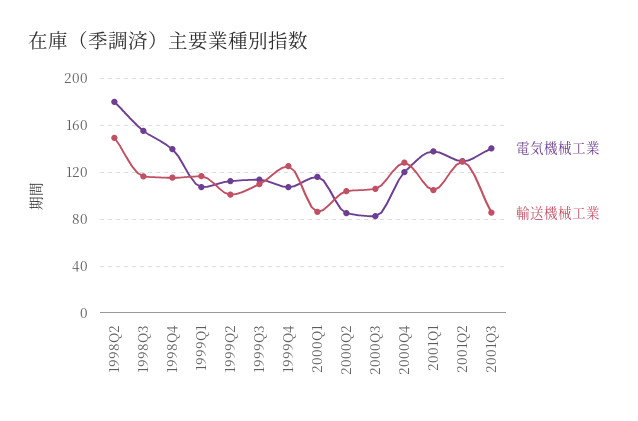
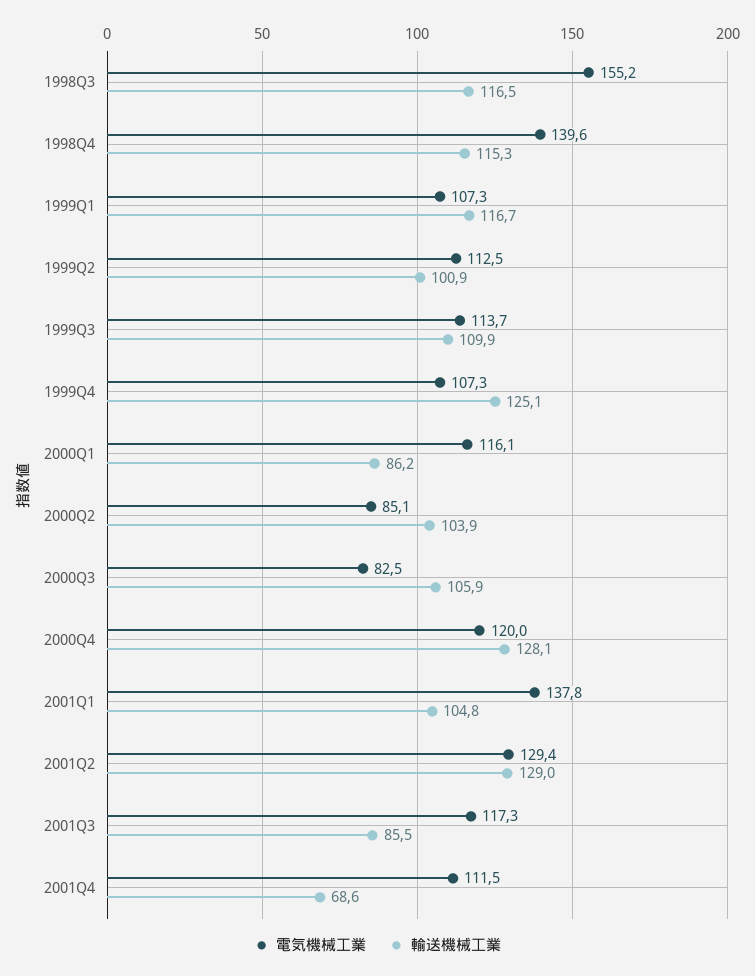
電気機械工業, 1998Q2: 180 -> none
輸送機械工業, 1998Q2: 150 -> none
電気機械工業, 2001Q3: 140 -> 117.3
電気機械工業, 2001Q4: none -> 111.5
輸送機械工業, 2001Q4: none -> 68.6

